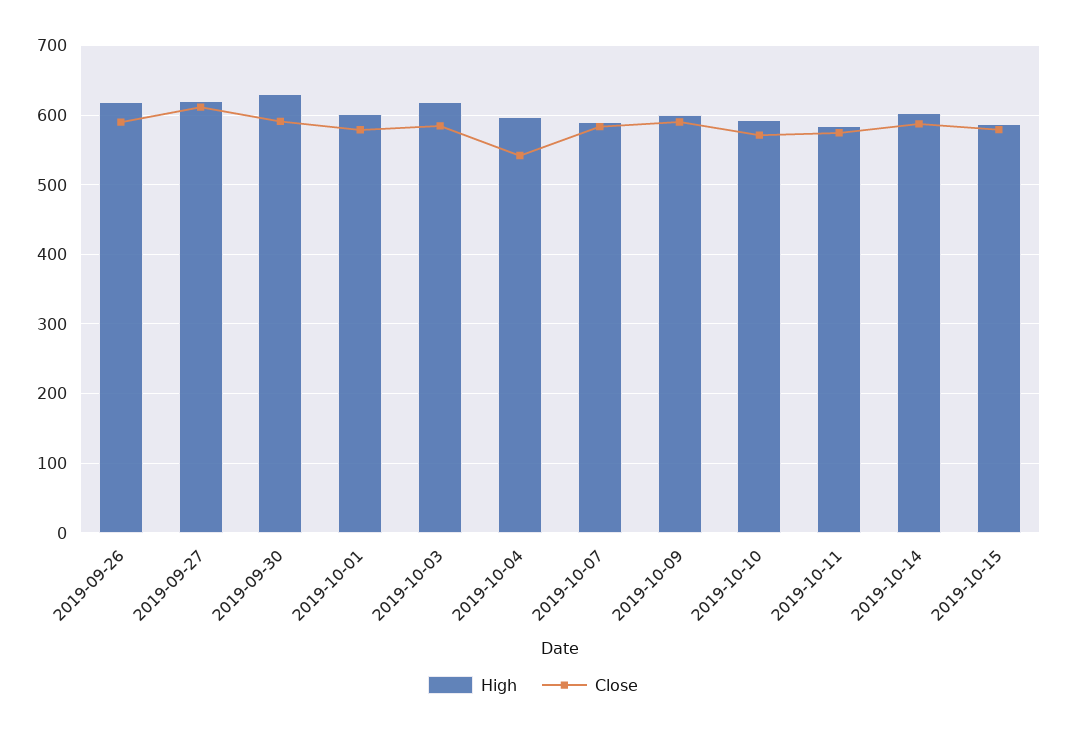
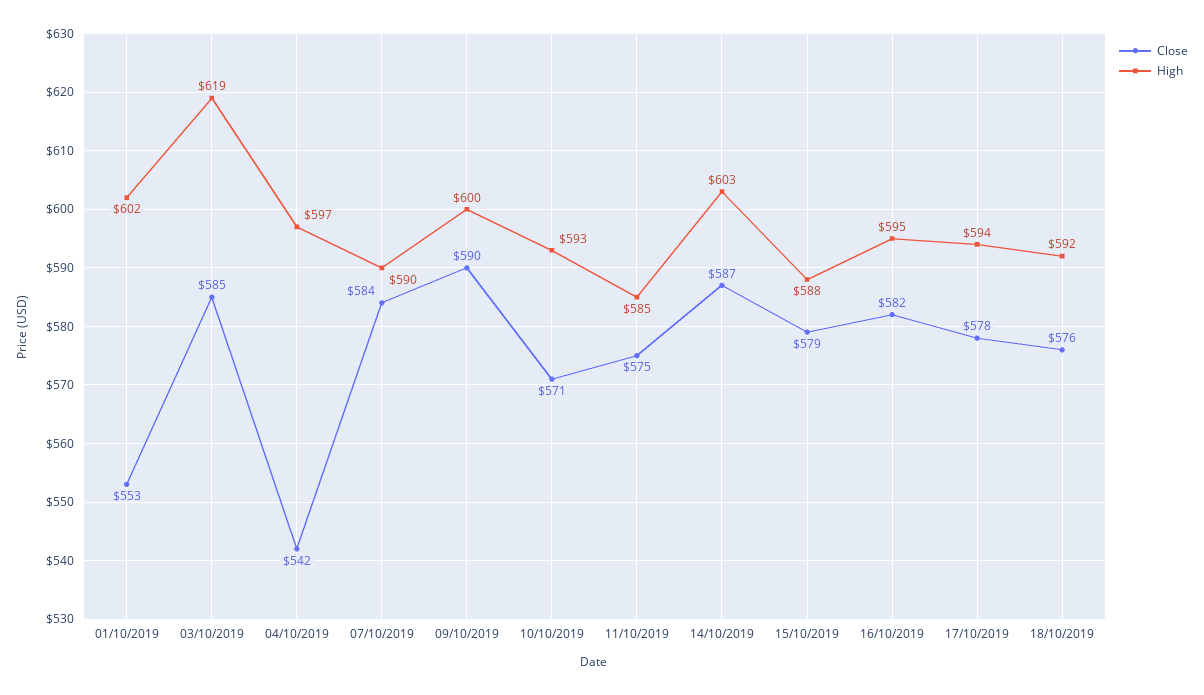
High, 2019-09-26: 620 -> none
Close, 2019-09-26: 590 -> none
High, 2019-09-27: 620 -> none
Close, 2019-09-27: 610 -> none
High, 2019-09-30: 630 -> none
Close, 2019-09-30: 590 -> none
Close, 2019-10-01: 580 -> 553
Close, 16/10/2019: none -> 582
High, 16/10/2019: none -> 595
Close, 17/10/2019: none -> 578
High, 17/10/2019: none -> 594
Close, 18/10/2019: none -> 576
High, 18/10/2019: none -> 592

